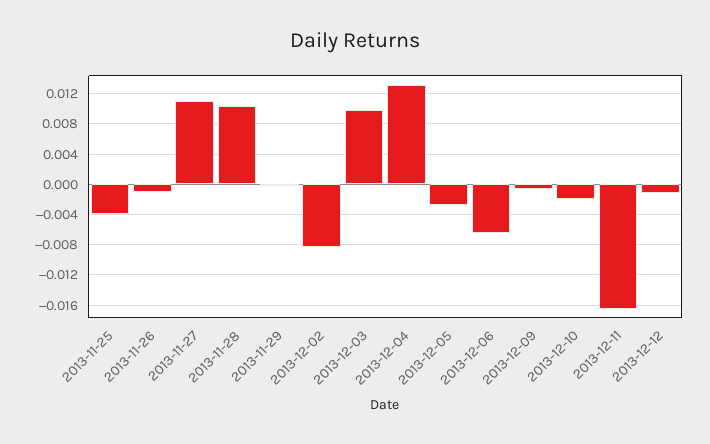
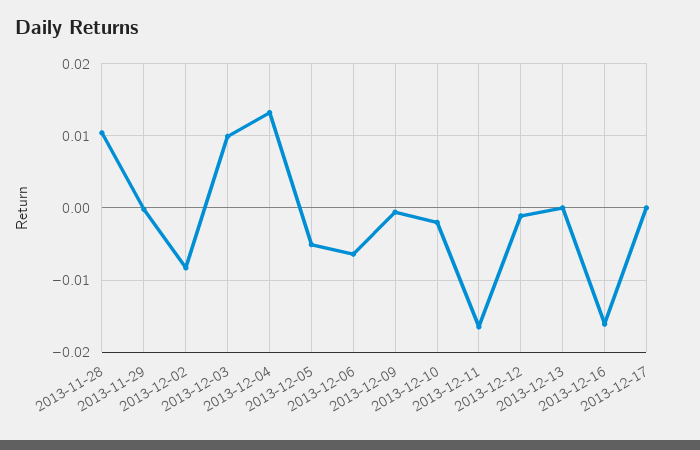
2013-11-25: -0.004 -> none
2013-11-26: -0.001 -> none
2013-11-27: 0.011 -> none
2013-12-05: -0.003 -> -0.005
2013-12-13: none -> 0
2013-12-16: none -> -0.016
2013-12-17: none -> 0

